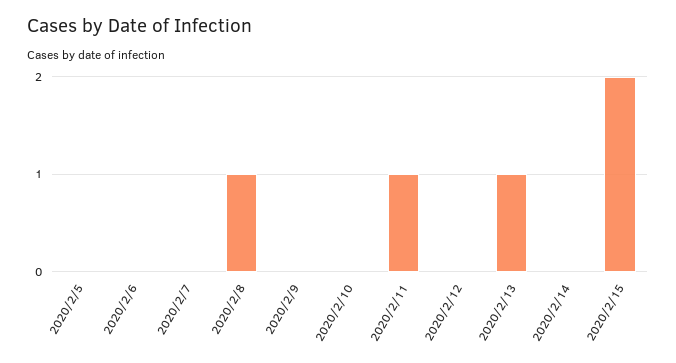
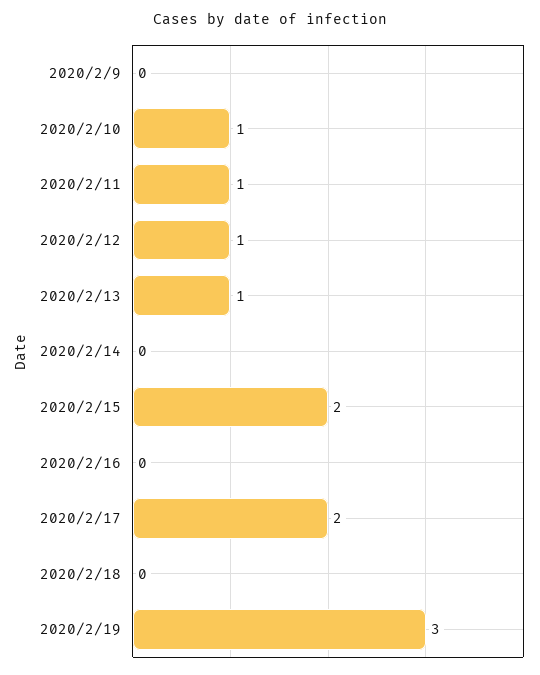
2020/2/5: 0 -> none
2020/2/6: 0 -> none
2020/2/7: 0 -> none
2020/2/8: 1 -> none
2020/2/10: 0 -> 1
2020/2/12: 0 -> 1
2020/2/16: none -> 0
2020/2/17: none -> 2
2020/2/18: none -> 0
2020/2/19: none -> 3

